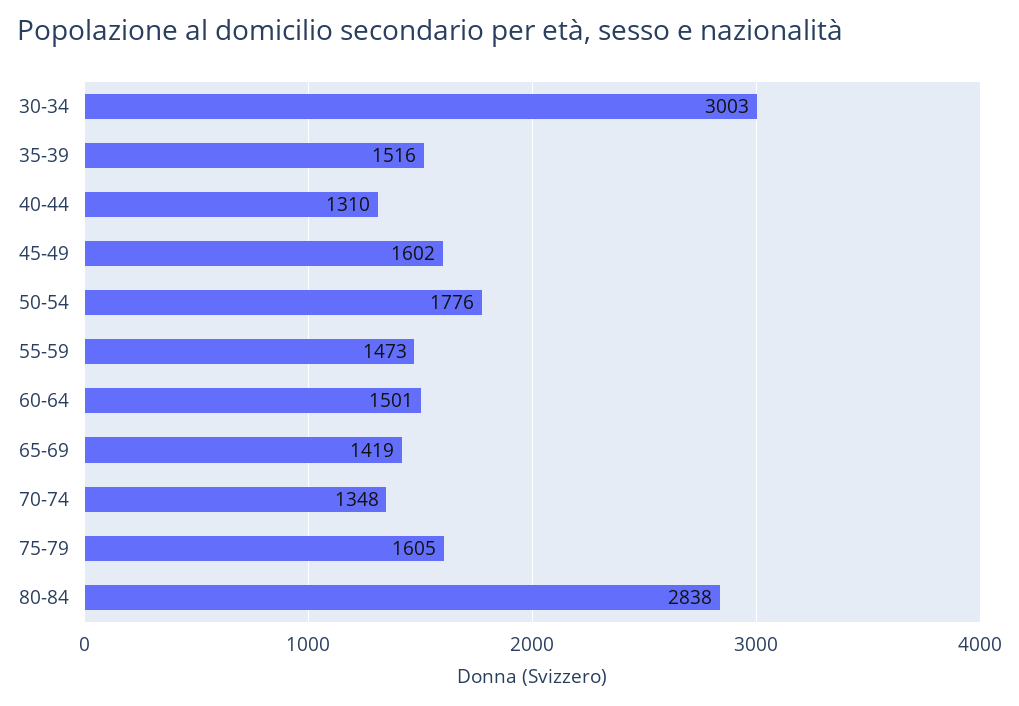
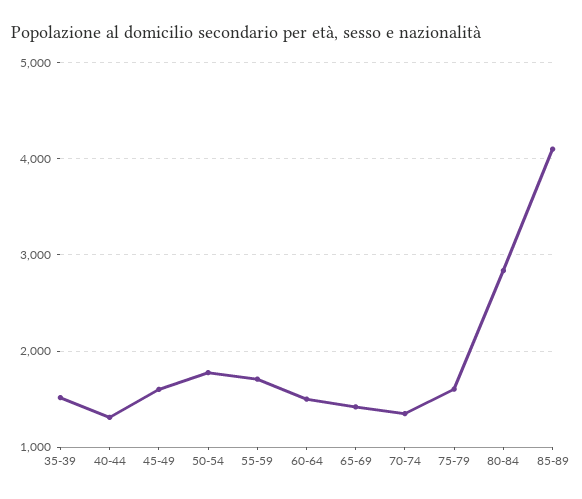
30-34: 3003 -> none
55-59: 1473 -> 1700
85-89: none -> 4100

